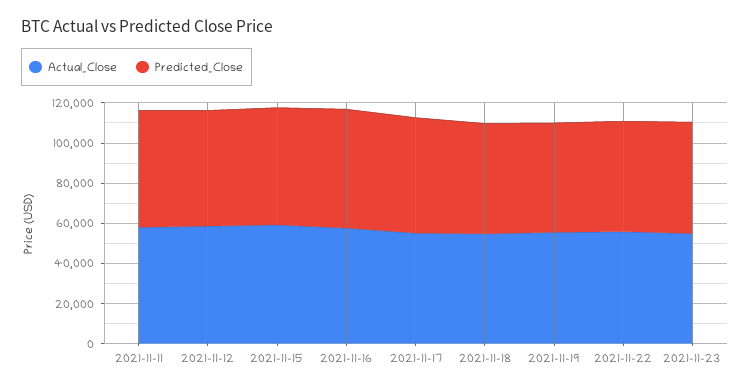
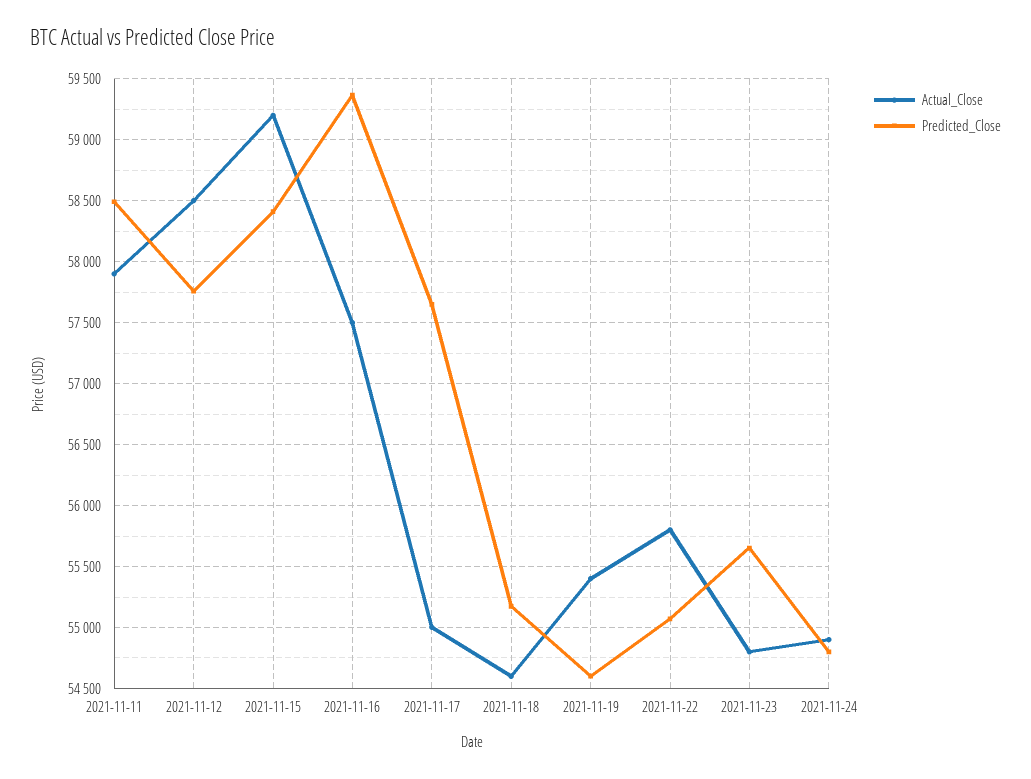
Actual_Close, 2021-11-24: none -> 54900
Predicted_Close, 2021-11-24: none -> 54800

